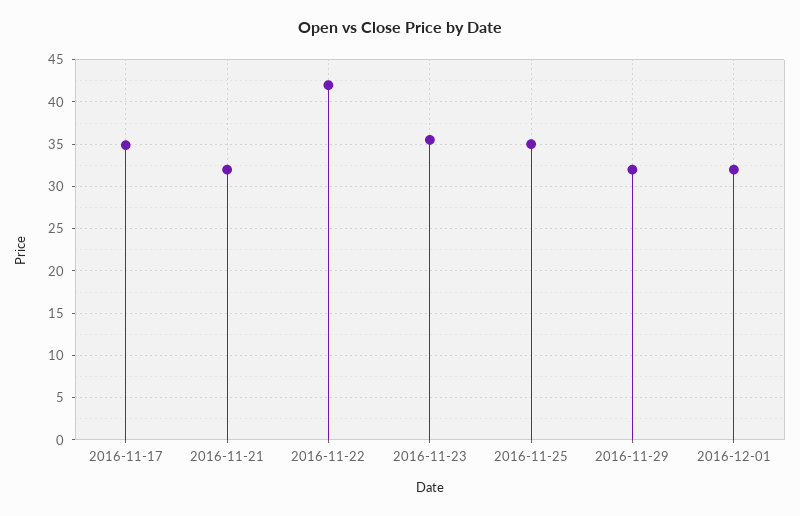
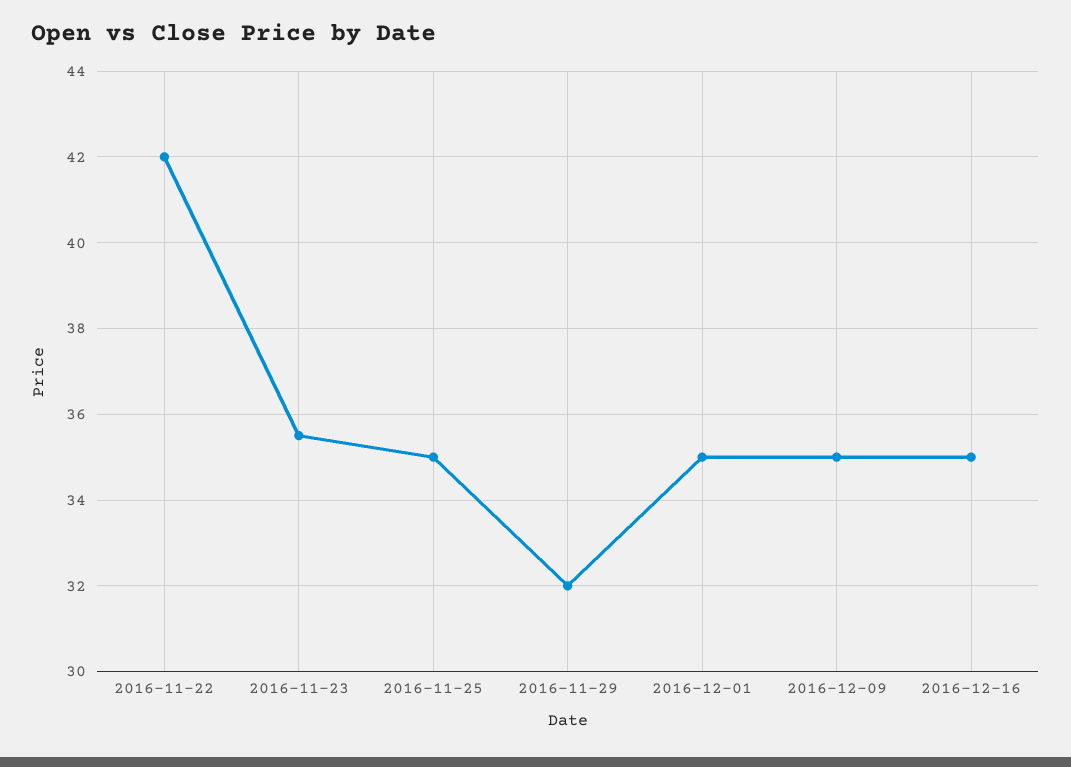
2016-11-17: 35 -> none
2016-11-21: 32 -> none
2016-12-01: 32 -> 35
2016-12-09: none -> 35
2016-12-16: none -> 35

